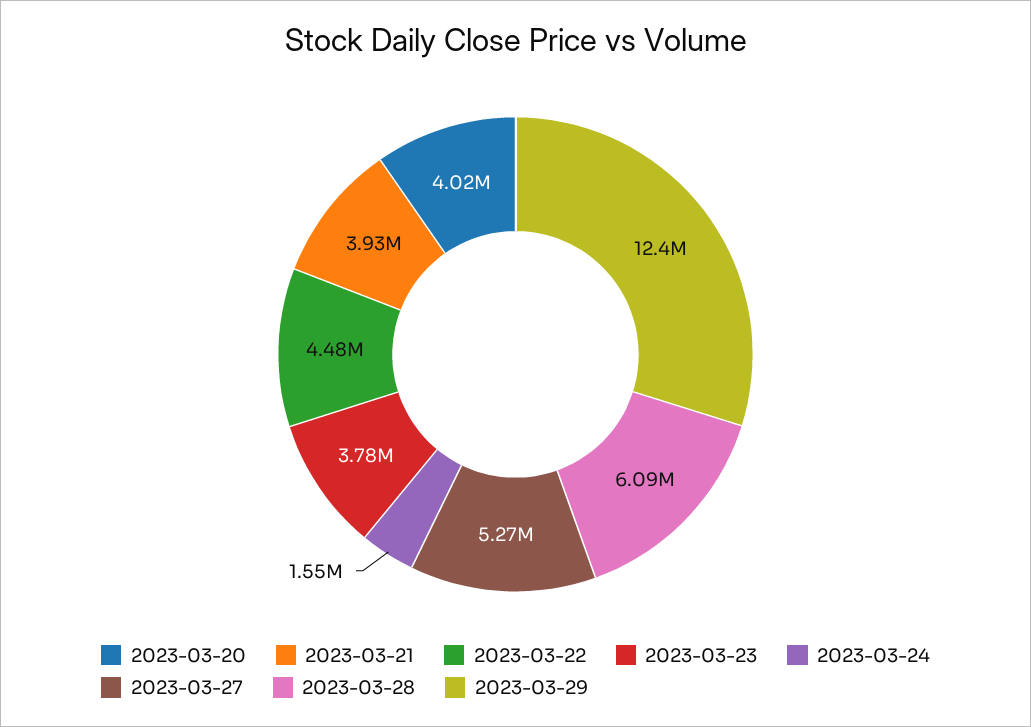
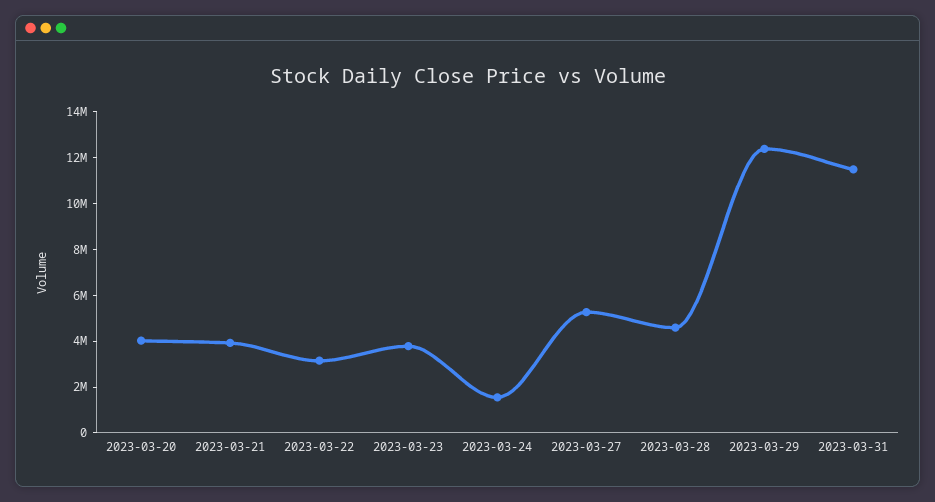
2023-03-22: 4480000 -> 3000000
2023-03-28: 6090000 -> 4500000
2023-03-31: none -> 11500000

